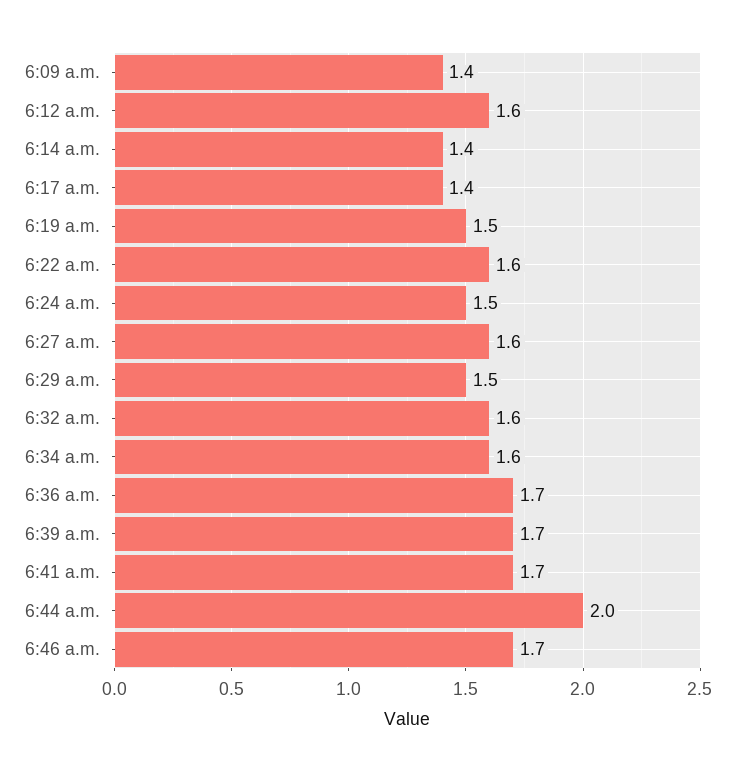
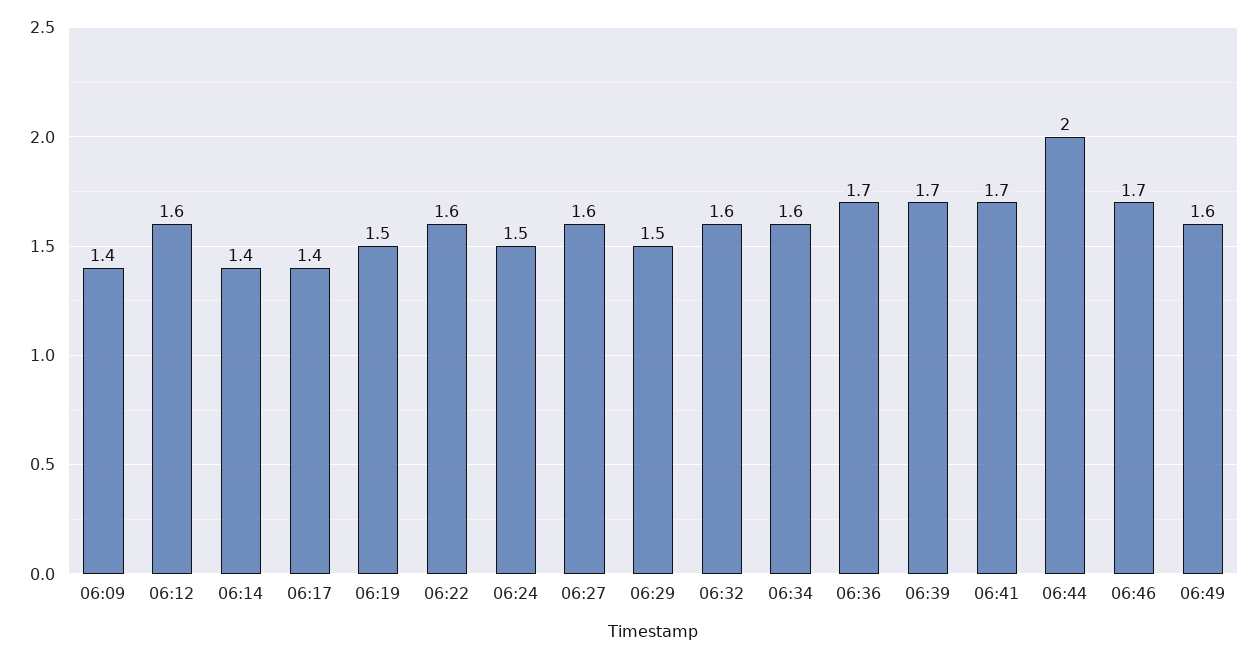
06:49: none -> 1.6

